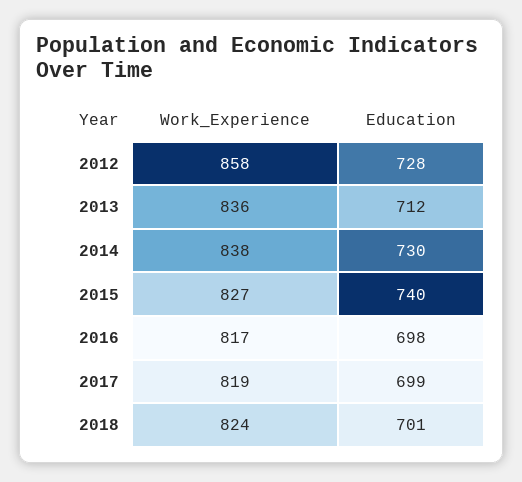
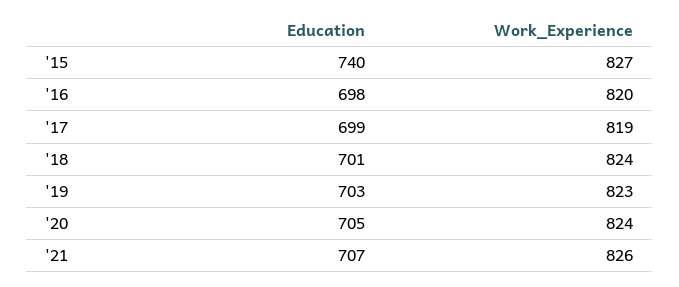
Work_Experience, 2012: 858 -> none
Education, 2012: 728 -> none
Work_Experience, 2013: 836 -> none
Education, 2013: 712 -> none
Work_Experience, 2014: 838 -> none
Education, 2014: 730 -> none
Work_Experience, 2016: 817 -> 820
Education, '19: none -> 703
Work_Experience, '19: none -> 823
Education, '20: none -> 705
Work_Experience, '20: none -> 824
Education, '21: none -> 707
Work_Experience, '21: none -> 826

